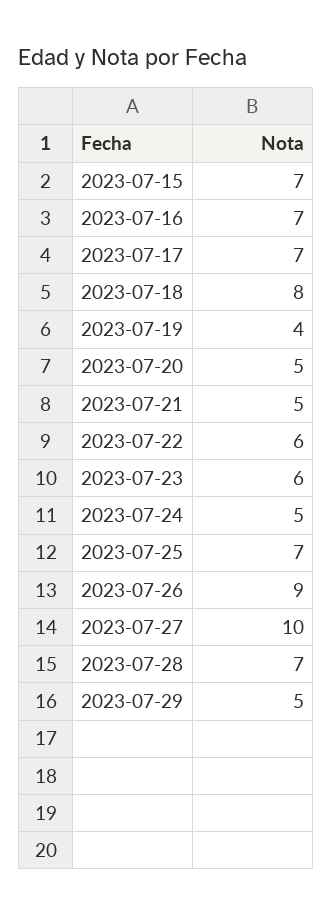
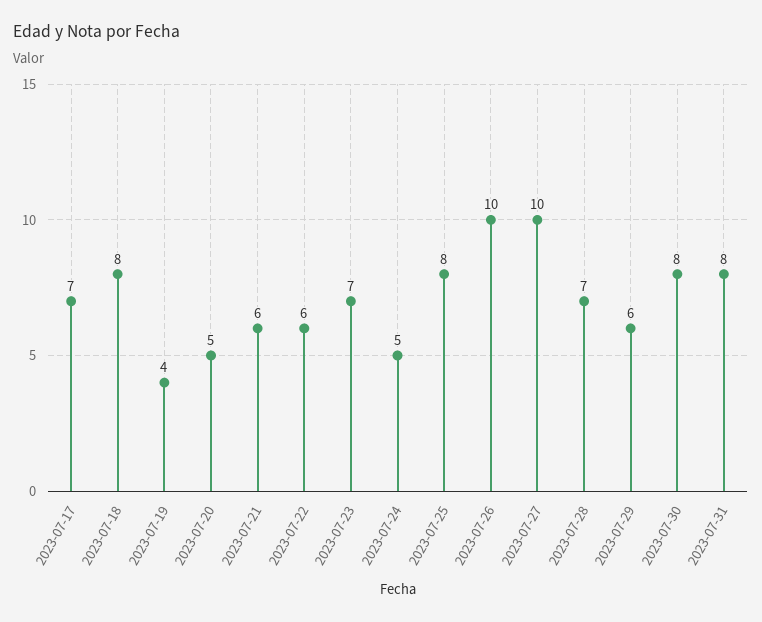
2023-07-15: 7 -> none
2023-07-16: 7 -> none
2023-07-21: 5 -> 6
2023-07-23: 6 -> 7
2023-07-25: 7 -> 8
2023-07-26: 9 -> 10
2023-07-29: 5 -> 6
2023-07-30: none -> 8
2023-07-31: none -> 8

